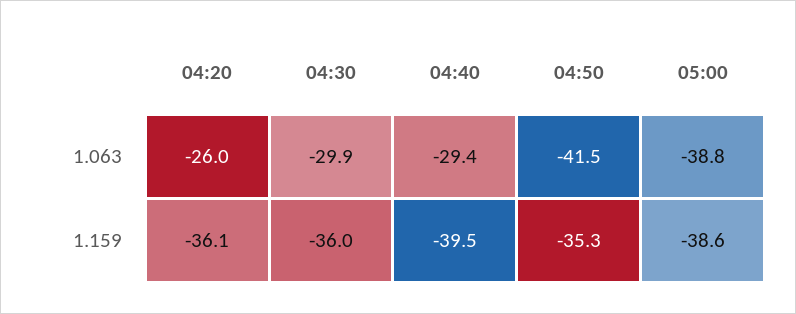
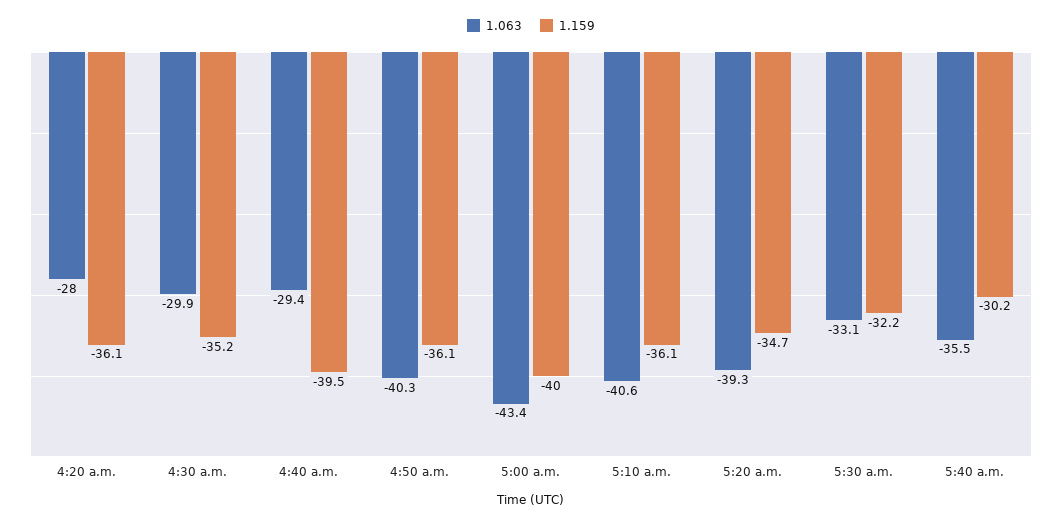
1.063, 04:20: -26 -> -28
1.063, 04:50: -41.5 -> -40.3
1.063, 05:00: -38.8 -> -43.4
1.159, 04:30: -36 -> -35.2
1.159, 04:50: -35.3 -> -36.1
1.159, 05:00: -38.6 -> -40
1.063, 5:10 a.m.: none -> -40.6
1.159, 5:10 a.m.: none -> -36.1
1.063, 5:20 a.m.: none -> -39.3
1.159, 5:20 a.m.: none -> -34.7
1.063, 5:30 a.m.: none -> -33.1
1.159, 5:30 a.m.: none -> -32.2
1.063, 5:40 a.m.: none -> -35.5
1.159, 5:40 a.m.: none -> -30.2

